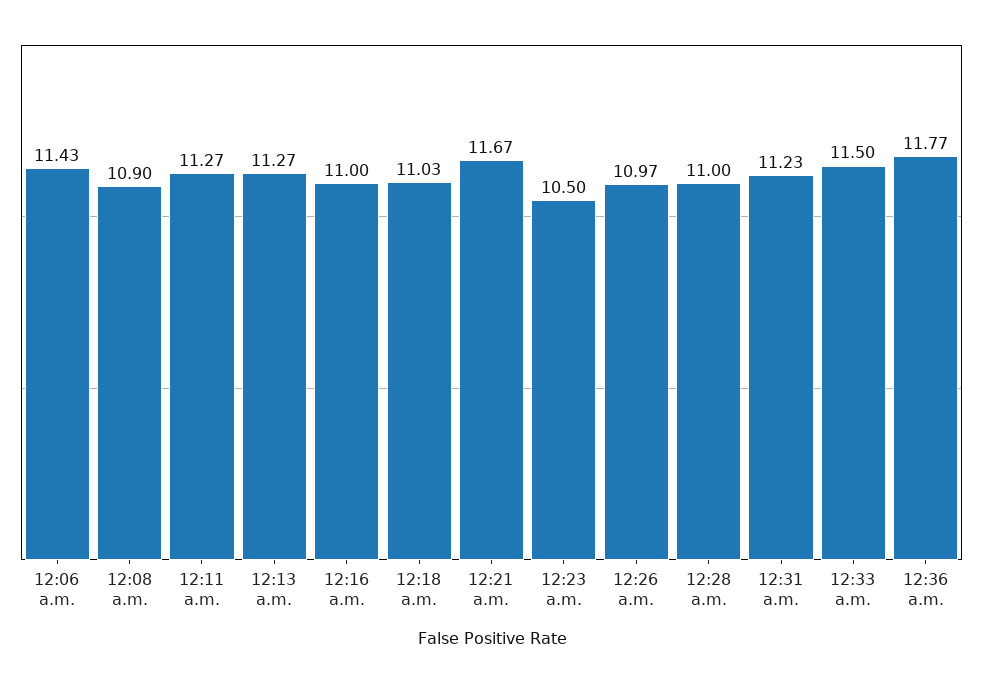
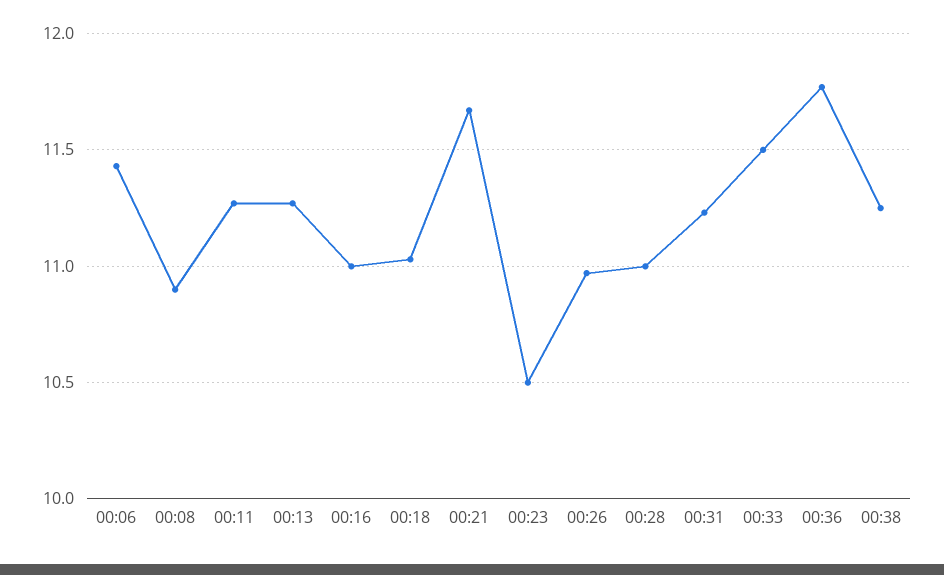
00:38: none -> 11.25

